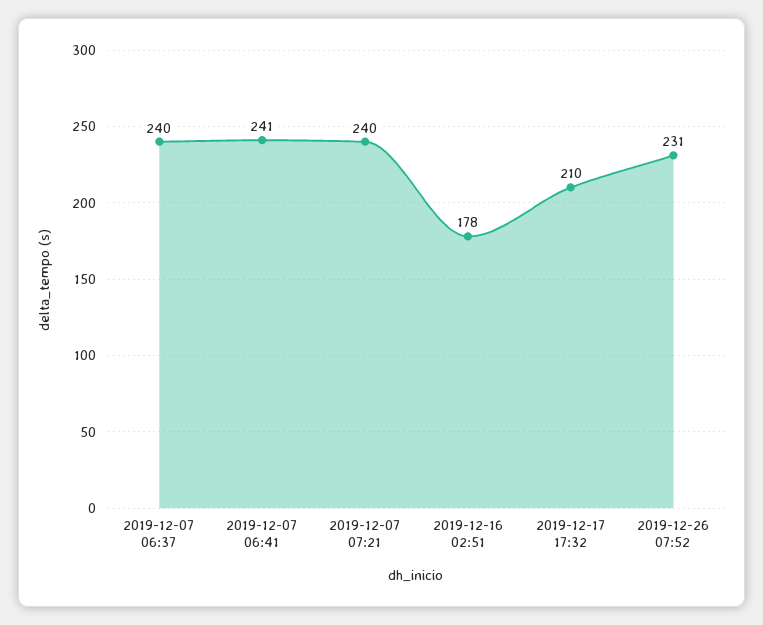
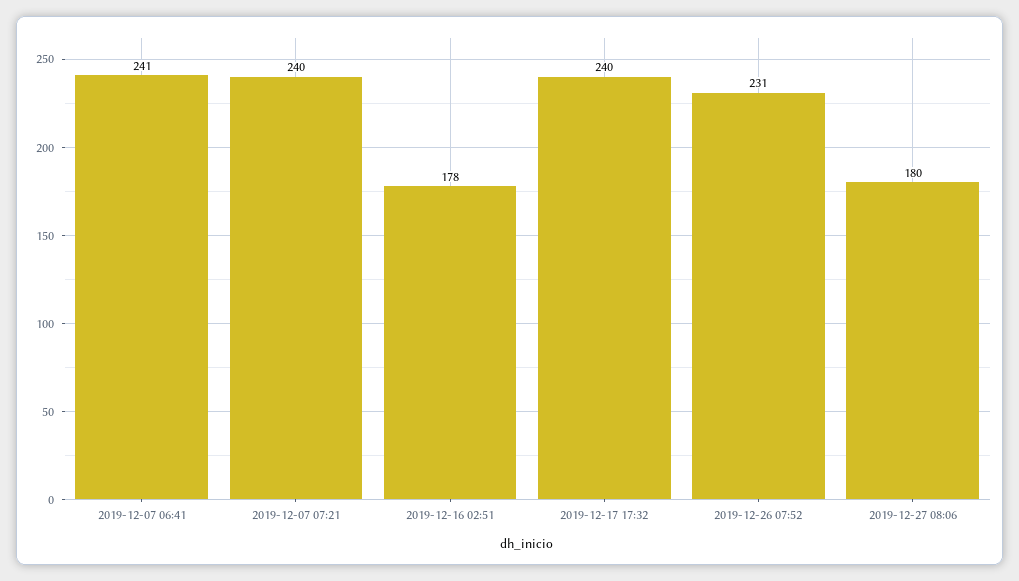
2019-12-07 06:37: 240 -> none
2019-12-17 17:32: 210 -> 240
2019-12-27 08:06: none -> 180

